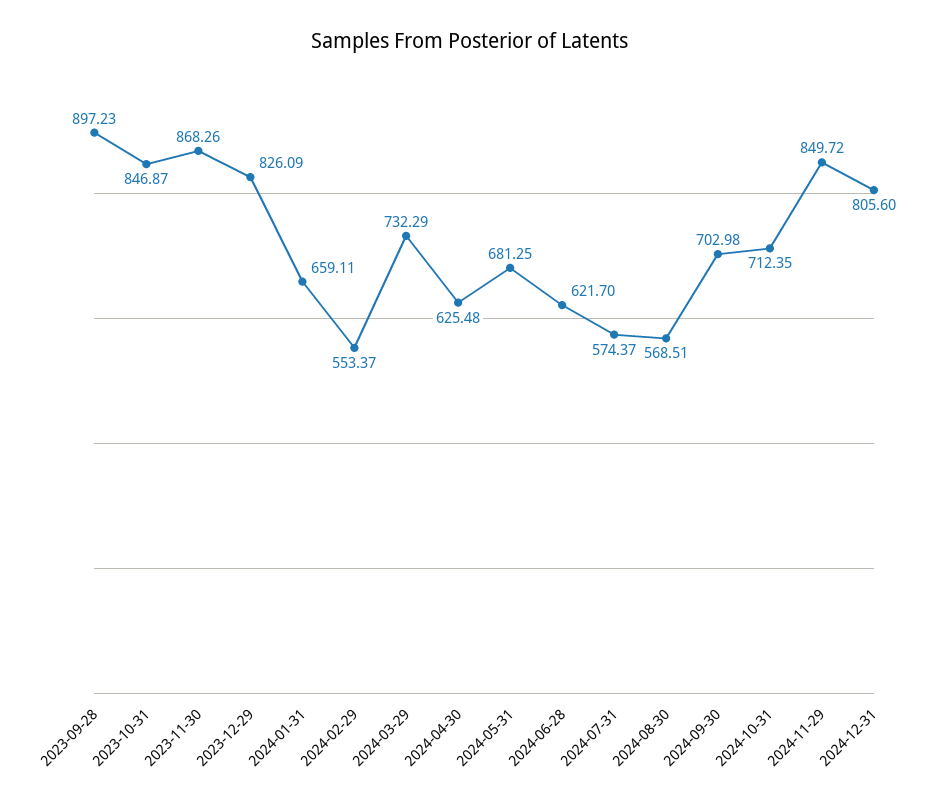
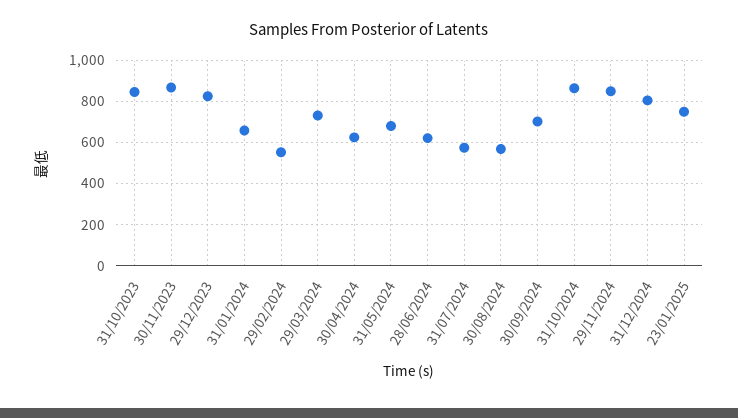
2023-09-28: 897.23 -> none
2024-10-31: 712.35 -> 850
23/01/2025: none -> 750

